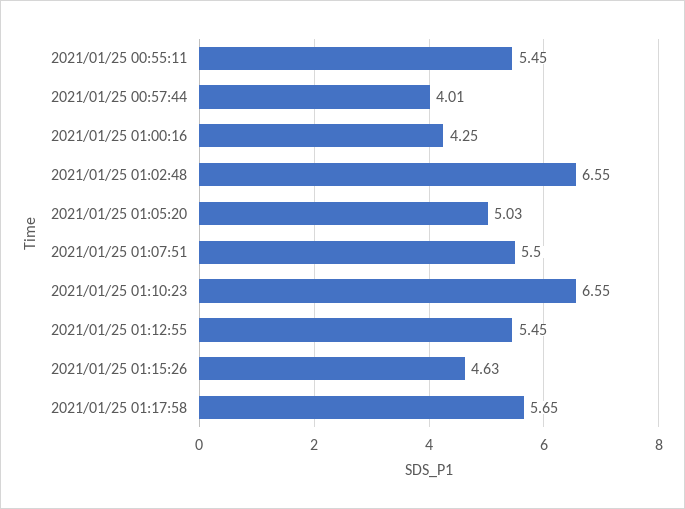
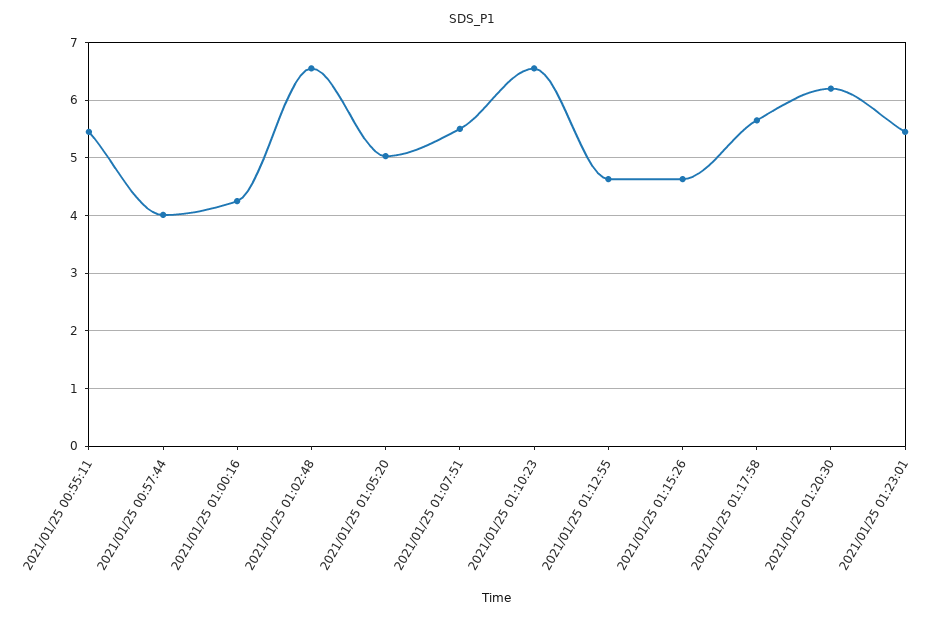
2021/01/25 01:12:55: 5.45 -> 4.6
2021/01/25 01:20:30: none -> 6.2
2021/01/25 01:23:01: none -> 5.4

